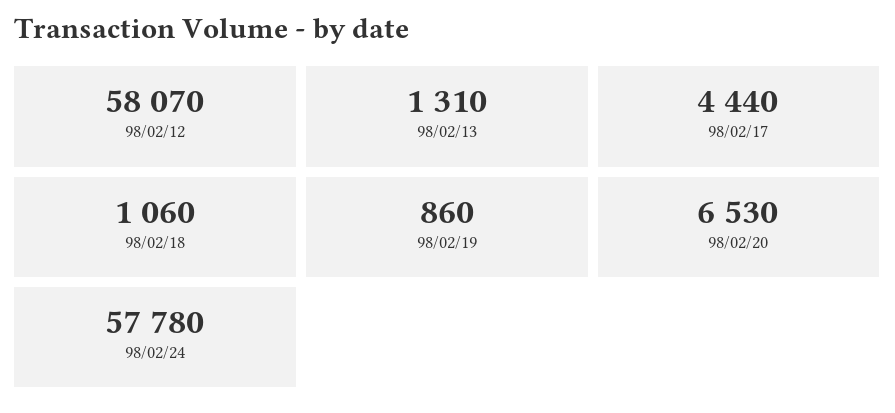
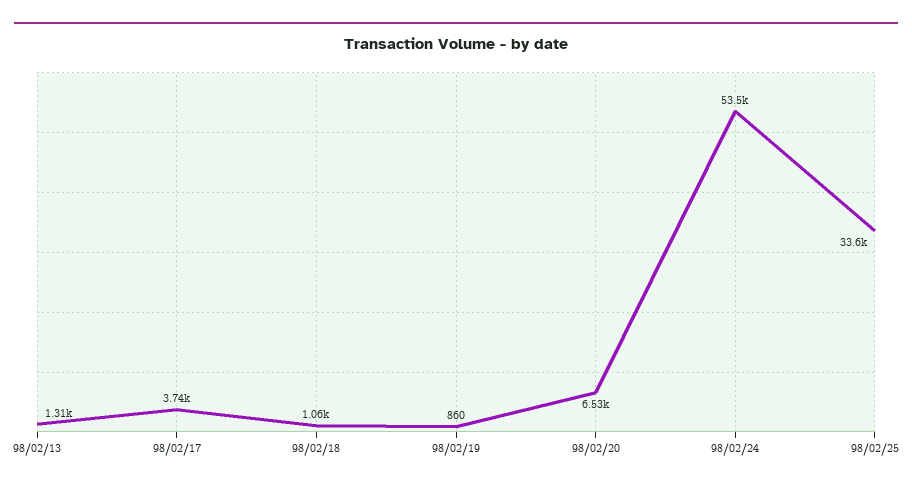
98/02/12: 58070 -> none
98/02/17: 4440 -> 3740
98/02/24: 57780 -> 53500
98/02/25: none -> 33600

